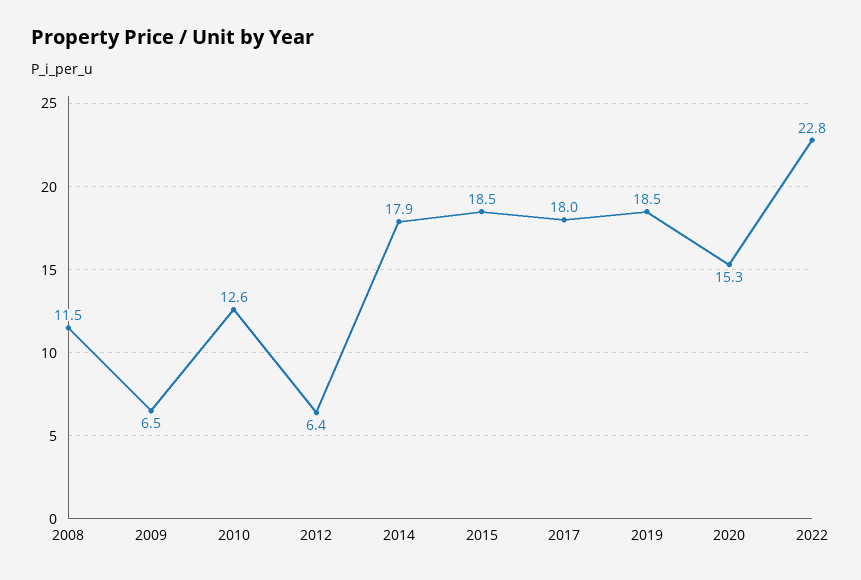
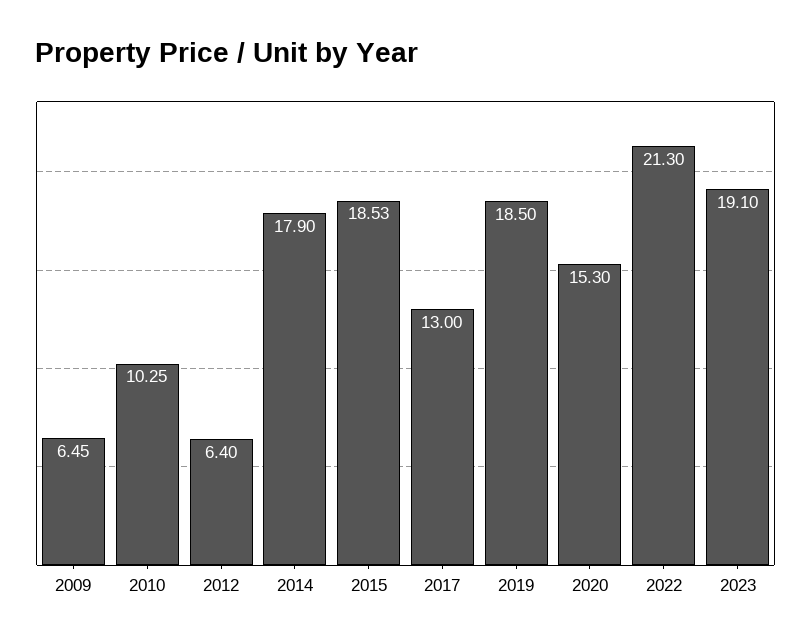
2008: 11.5 -> none
2010: 12.6 -> 10.25
2017: 18 -> 13
2022: 22.8 -> 21.3
2023: none -> 19.1

